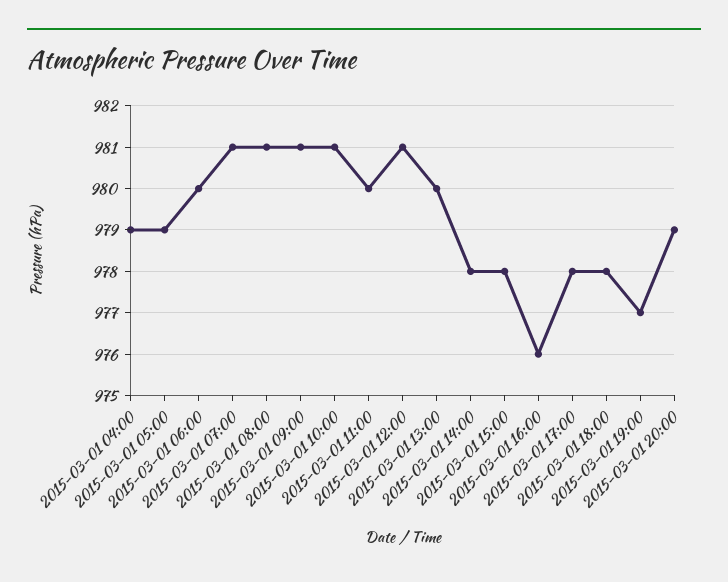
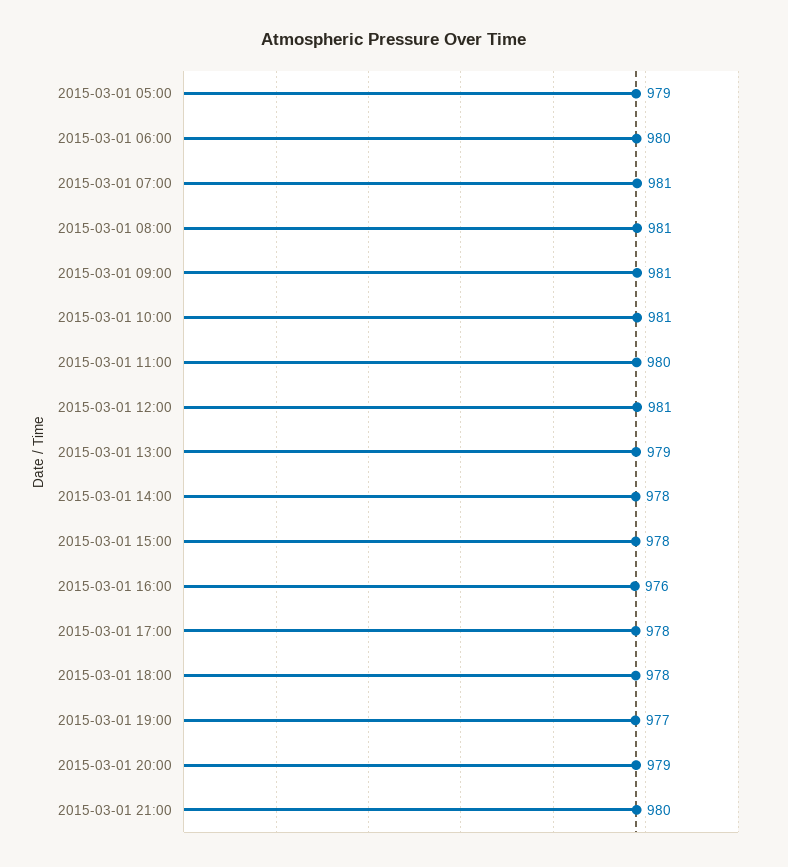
2015-03-01 04:00: 979 -> none
2015-03-01 13:00: 980 -> 979
2015-03-01 21:00: none -> 980

